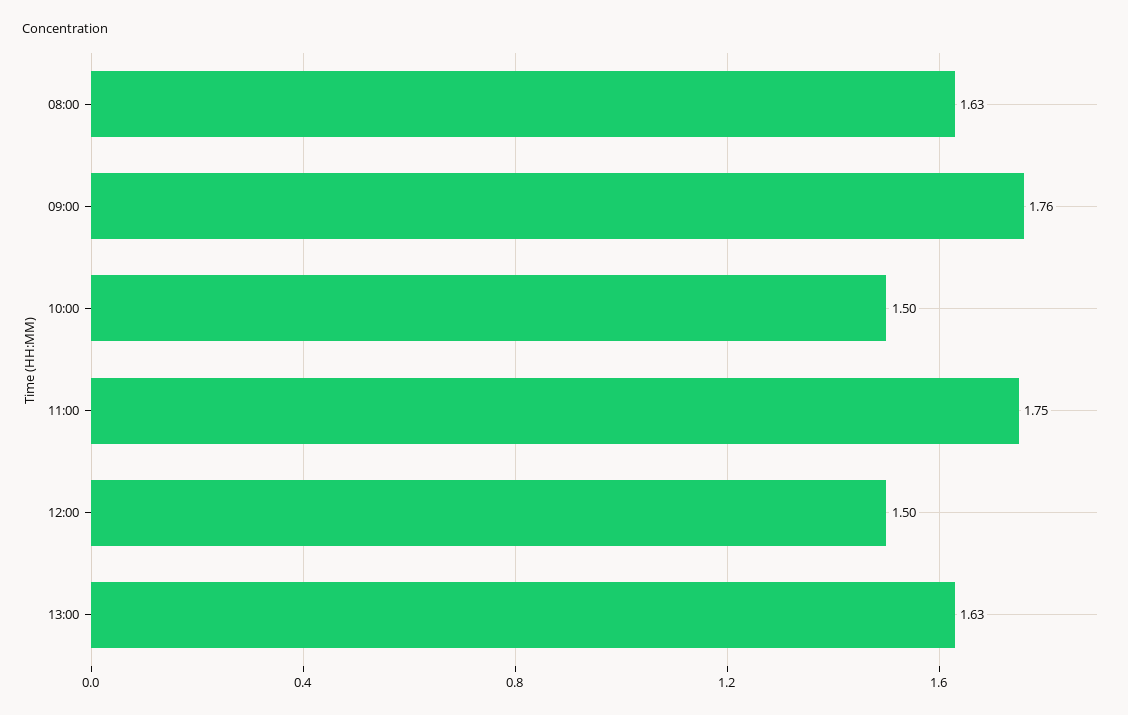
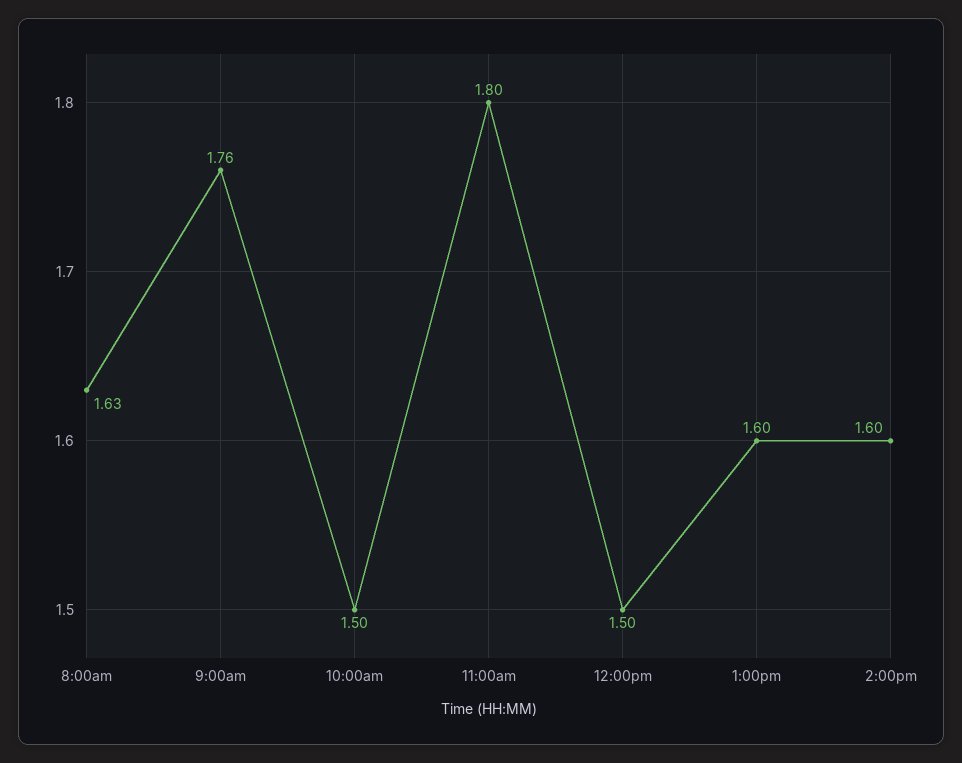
11:00: 1.75 -> 1.8
13:00: 1.63 -> 1.6
2:00pm: none -> 1.6

